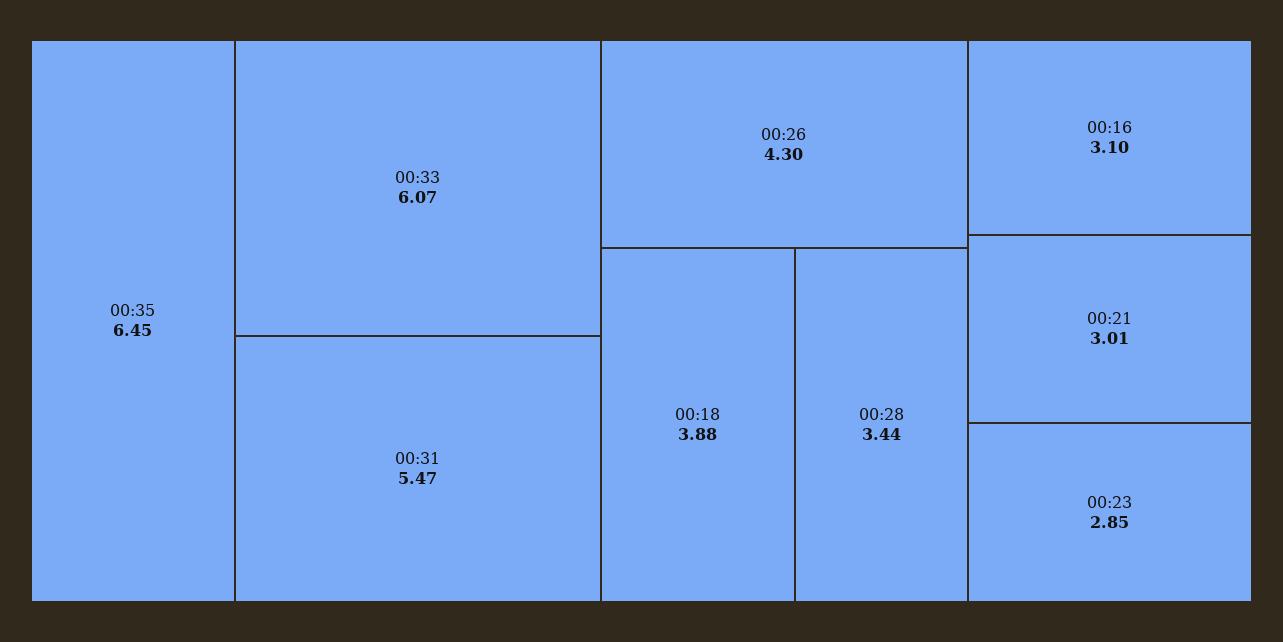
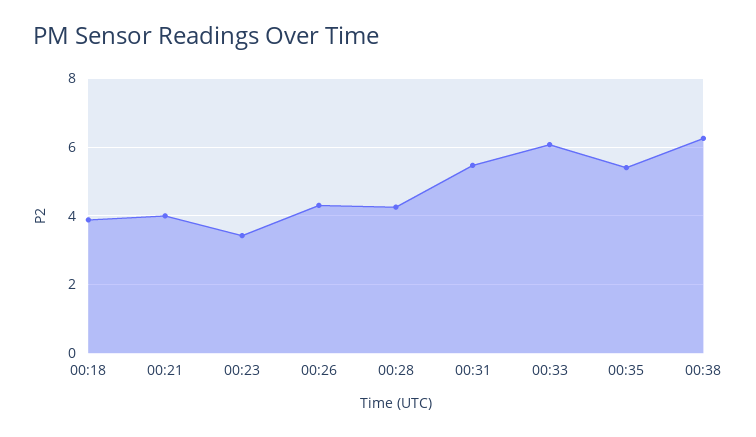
00:35: 6.45 -> 5.4
00:28: 3.44 -> 4.2
00:16: 3.1 -> none
00:21: 3.01 -> 4
00:23: 2.85 -> 3.4
00:38: none -> 6.2

